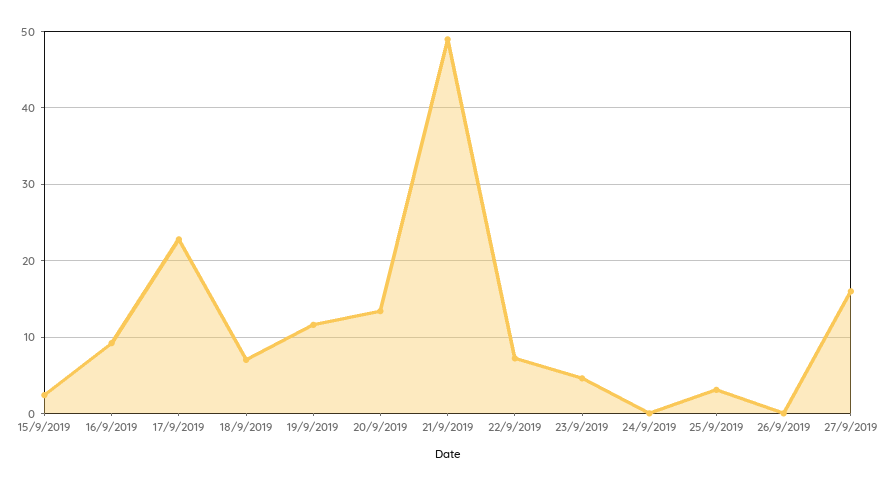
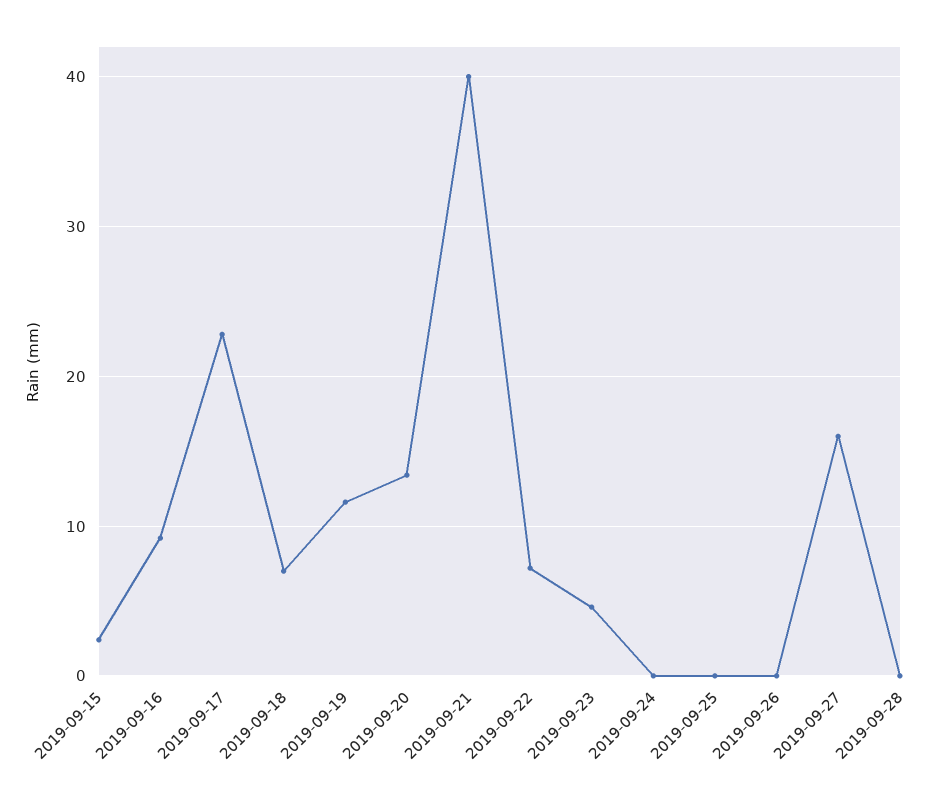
21/9/2019: 49 -> 40
25/9/2019: 3 -> 0
2019-09-28: none -> 0

